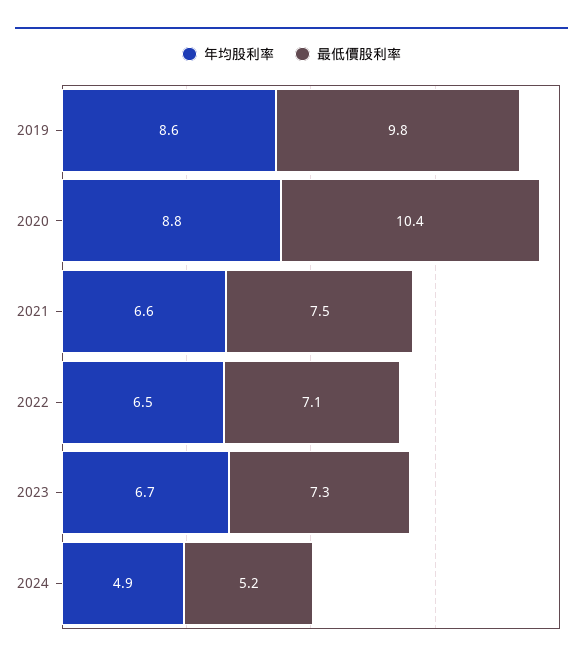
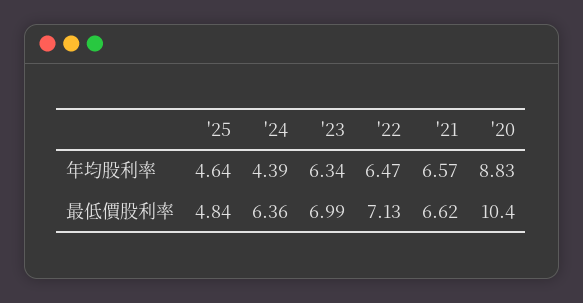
年均股利率, 2019: 8.6 -> none
最低價股利率, 2019: 9.8 -> none
最低價股利率, 2021: 7.5 -> 6.62
年均股利率, 2023: 6.7 -> 6.34
最低價股利率, 2023: 7.3 -> 6.99
年均股利率, 2024: 4.9 -> 4.39
最低價股利率, 2024: 5.2 -> 6.36
年均股利率, '25: none -> 4.64
最低價股利率, '25: none -> 4.84

